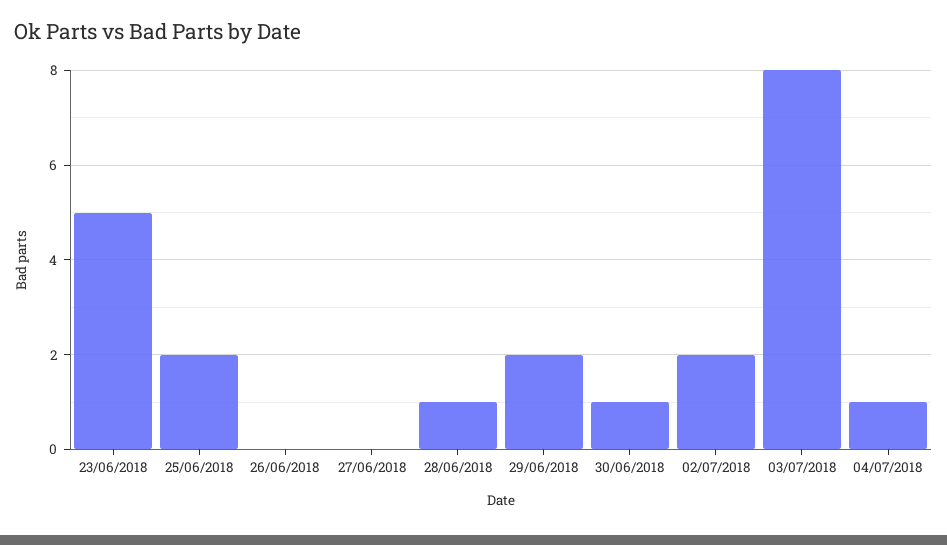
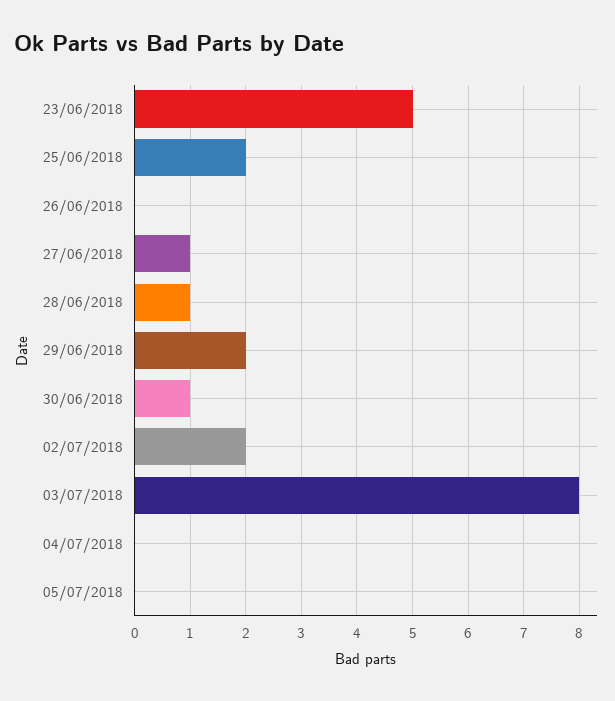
27/06/2018: 0 -> 1
04/07/2018: 1 -> 0
05/07/2018: none -> 0

